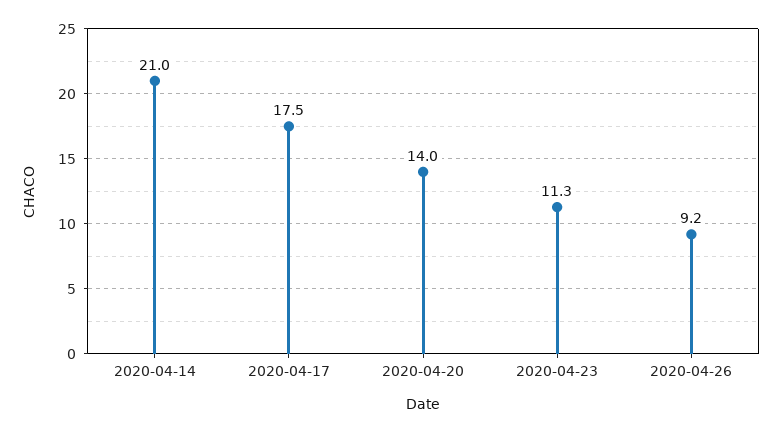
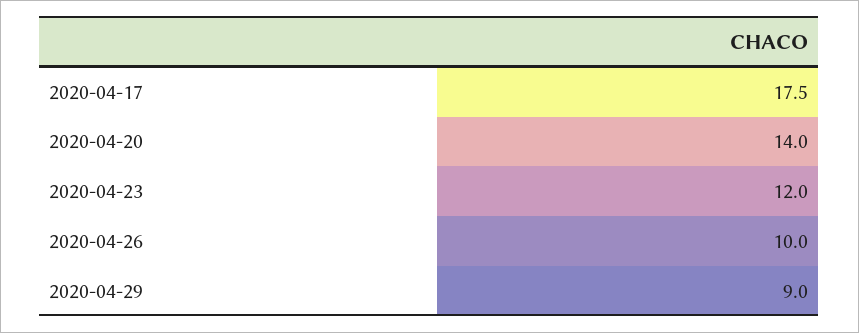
2020-04-14: 21 -> none
2020-04-23: 11.3 -> 12
2020-04-26: 9.2 -> 10
2020-04-29: none -> 9

